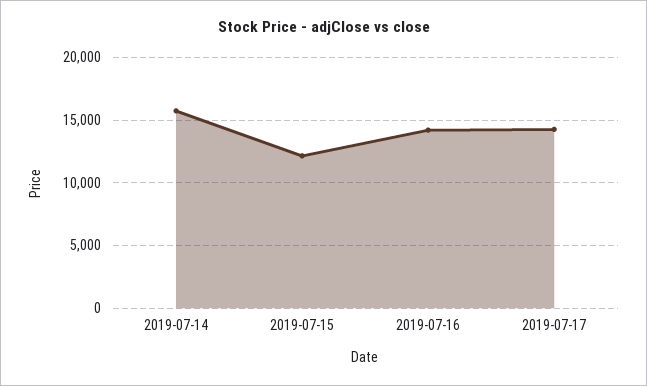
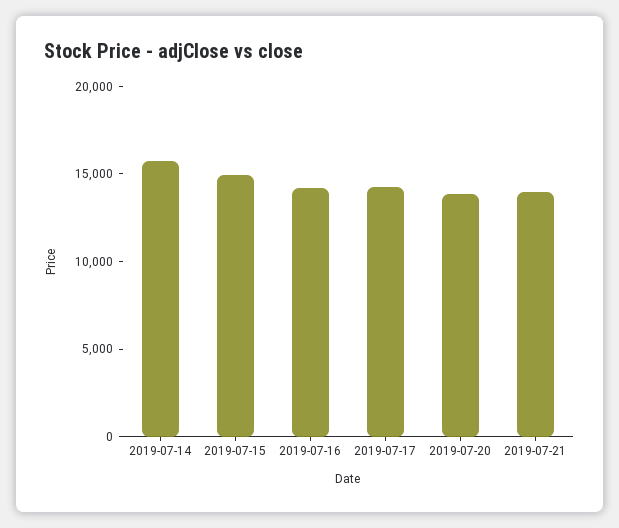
2019-07-15: 12000 -> 15000
2019-07-20: none -> 14000
2019-07-21: none -> 14000

